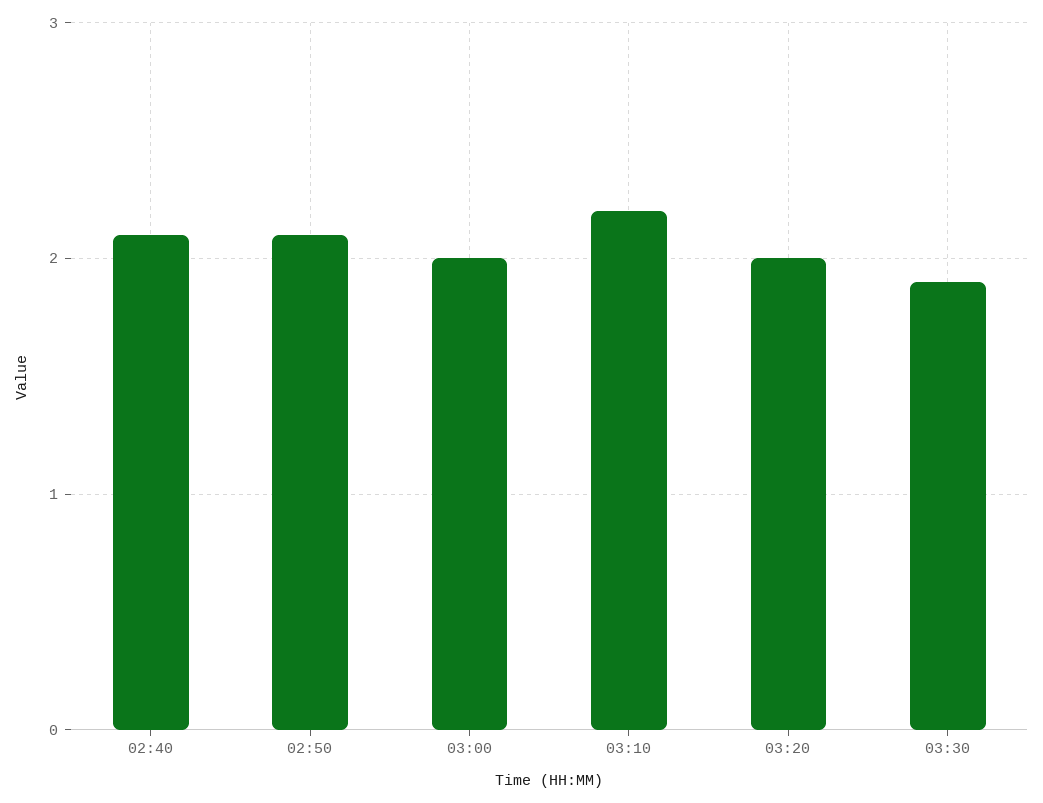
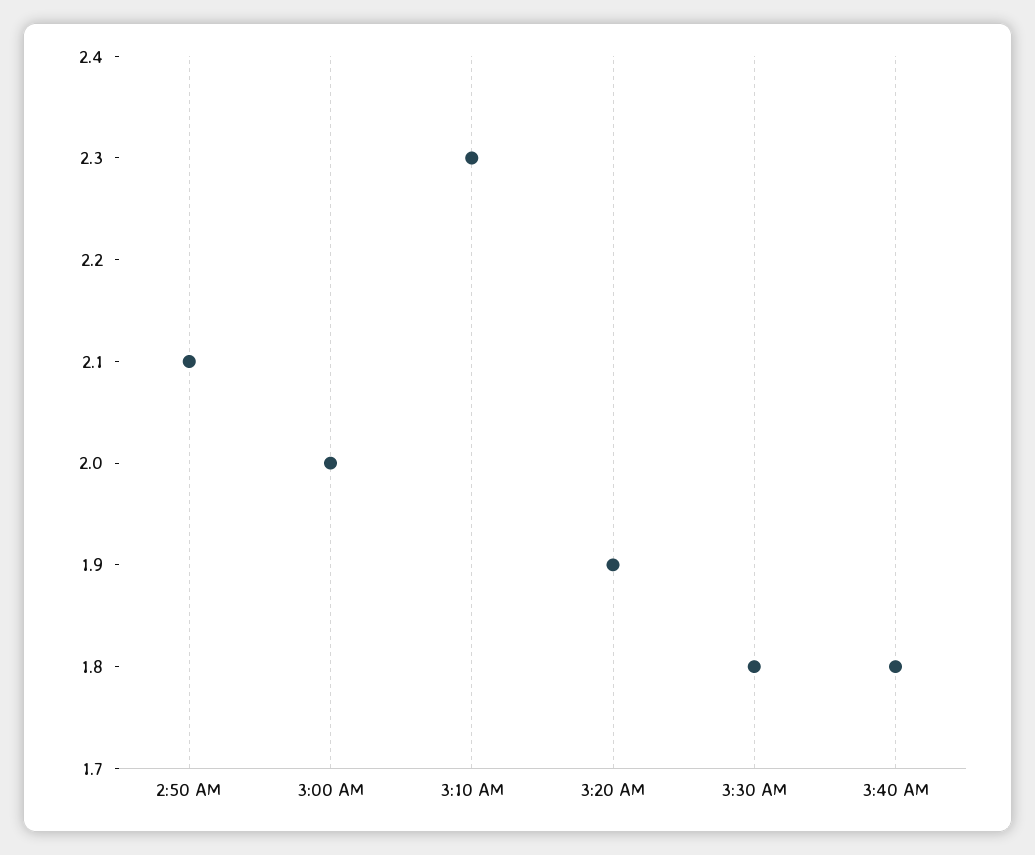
02:40: 2.1 -> none
03:10: 2.2 -> 2.3
03:20: 2 -> 1.9
03:30: 1.9 -> 1.8
3:40 AM: none -> 1.8

